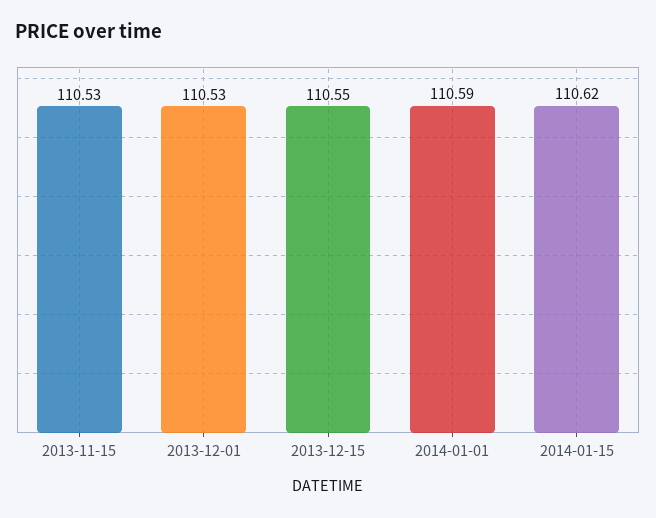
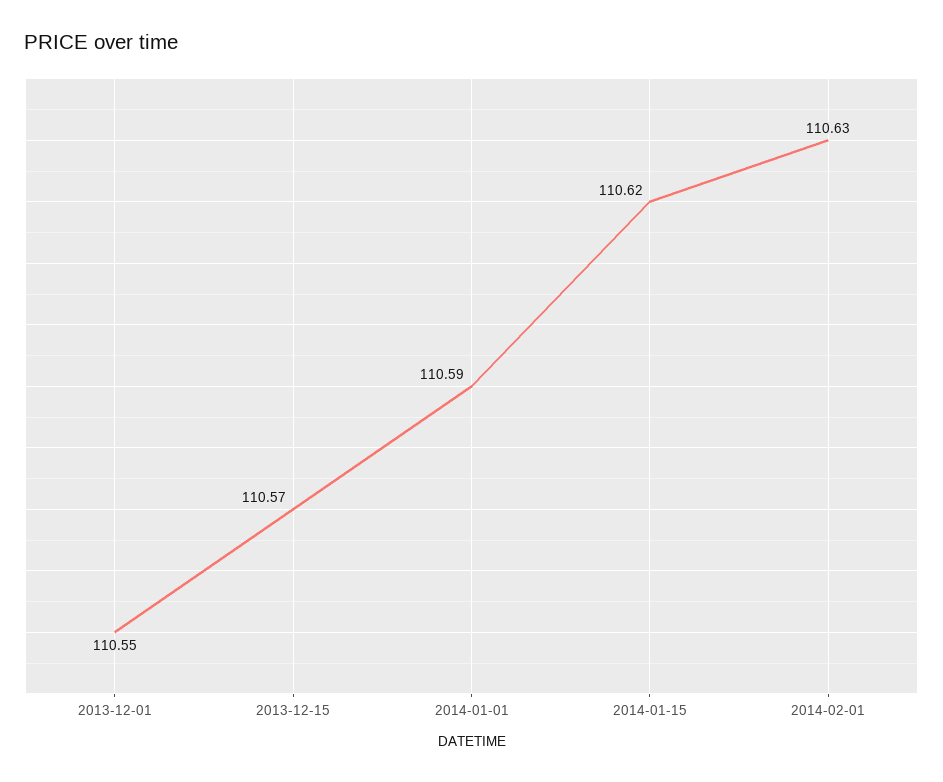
2013-11-15: 110.53 -> none
2013-12-01: 110.53 -> 110.55
2013-12-15: 110.55 -> 110.57
2014-02-01: none -> 110.63

